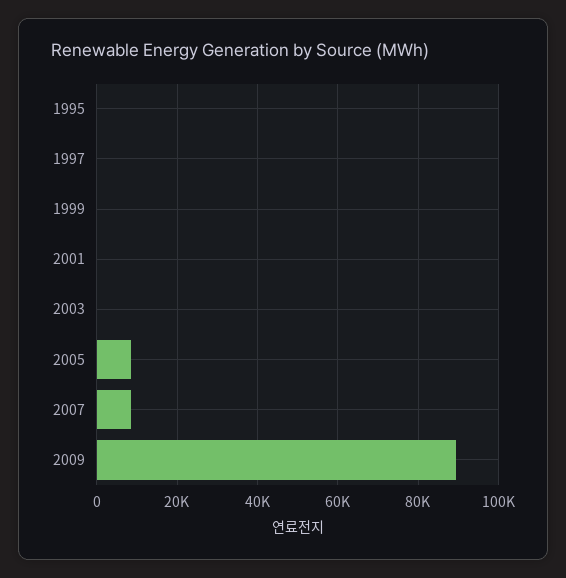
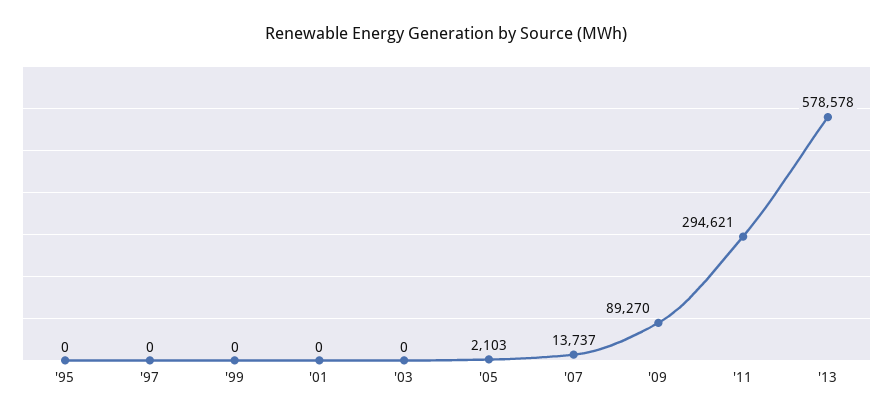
2005: 8000 -> 2103
2007: 8000 -> 13737
'11: none -> 294621
'13: none -> 578578

